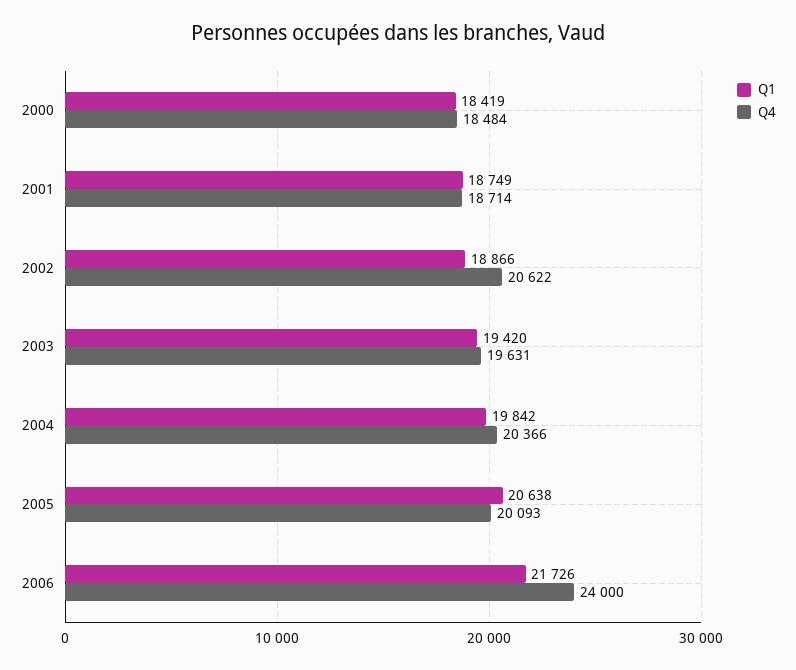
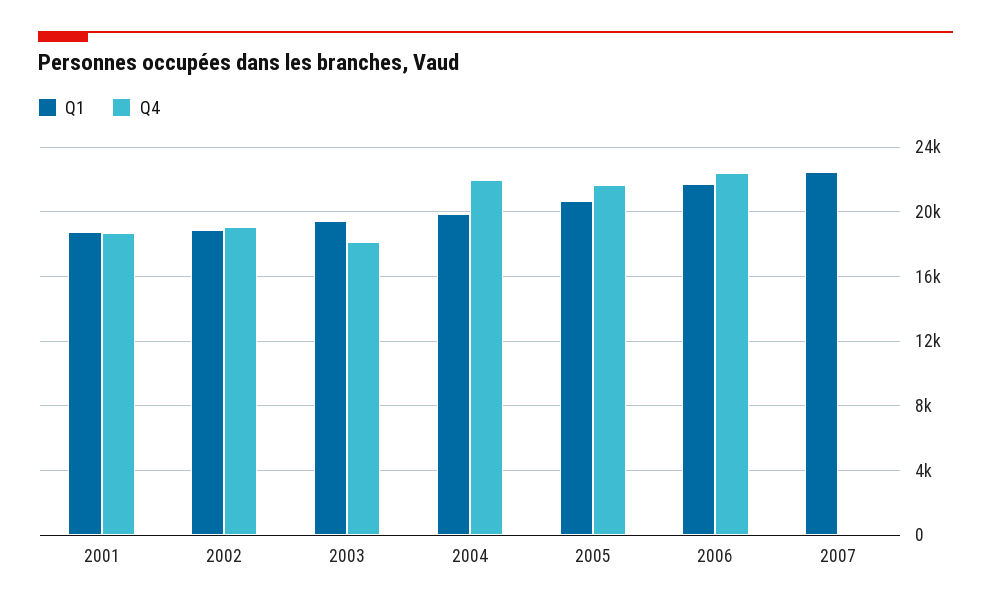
Q1, 2000: 18419 -> none
Q4, 2000: 18484 -> none
Q4, 2002: 20622 -> 19000
Q4, 2003: 19631 -> 18000
Q4, 2004: 20366 -> 22000
Q4, 2005: 20093 -> 21500
Q4, 2006: 24000 -> 22500
Q1, 2007: none -> 22500
Q4, 2007: none -> 0

